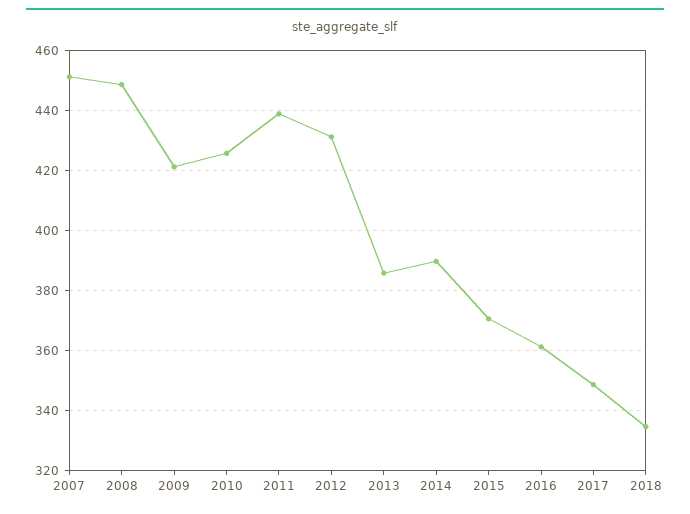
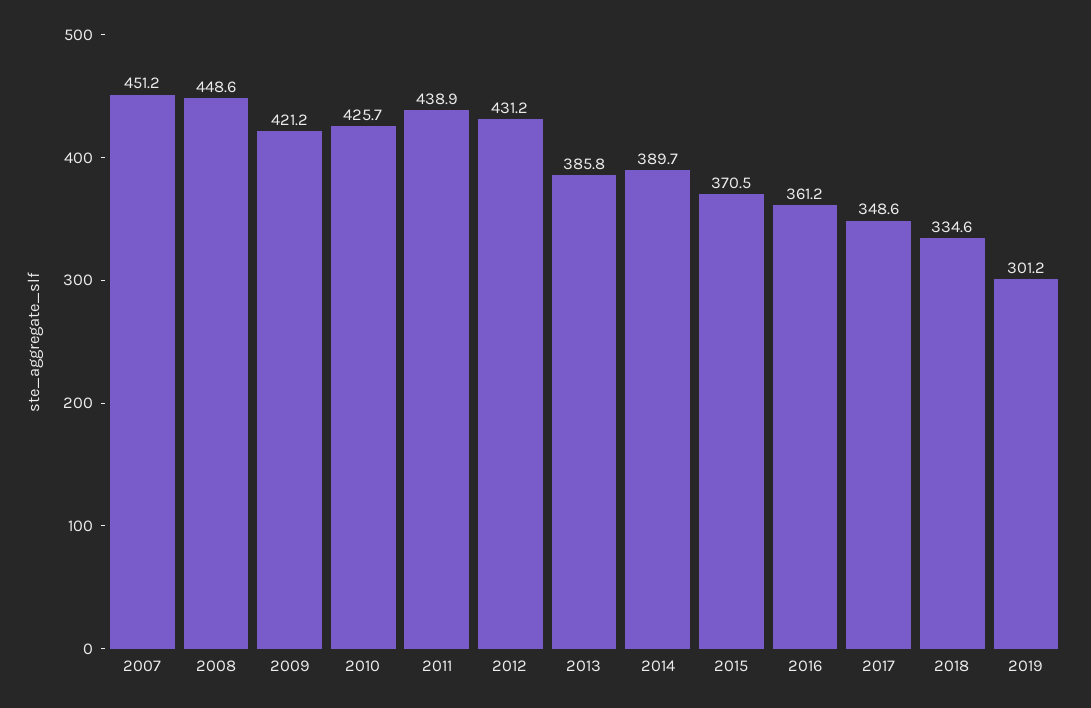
2019: none -> 301.2

